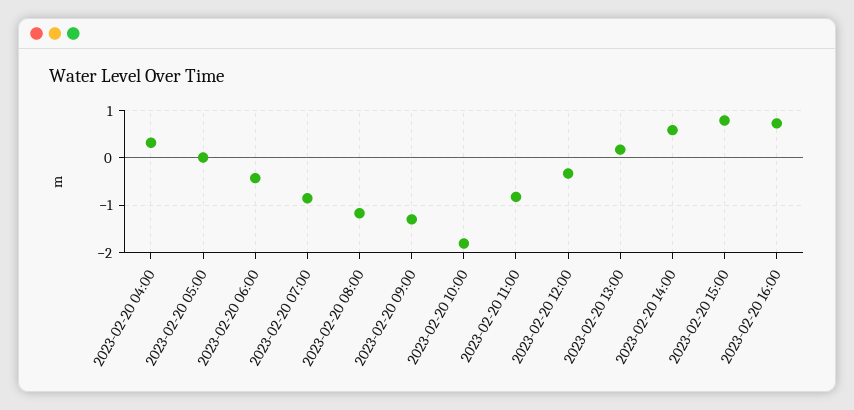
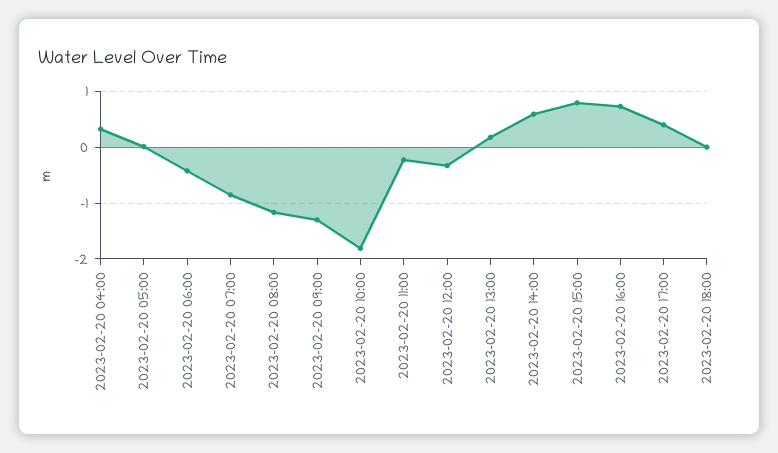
2023-02-20 11:00: -0.8 -> -0.2
2023-02-20 17:00: none -> 0.4
2023-02-20 18:00: none -> 0

